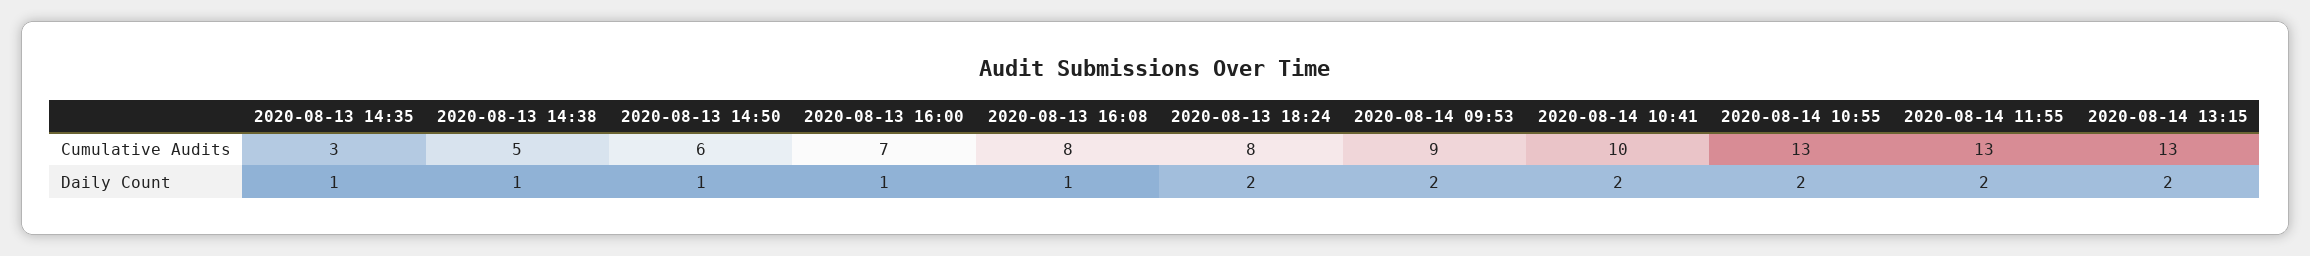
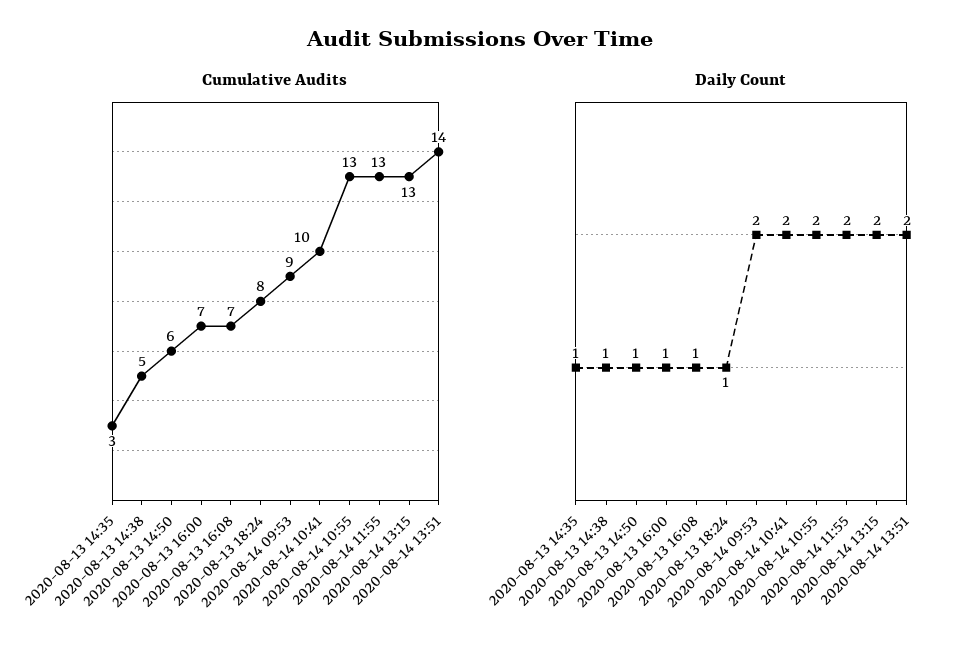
Cumulative Audits, 2020-08-13 16:08: 8 -> 7
Daily Count, 2020-08-13 18:24: 2 -> 1
Cumulative Audits, 2020-08-14 13:51: none -> 14
Daily Count, 2020-08-14 13:51: none -> 2

